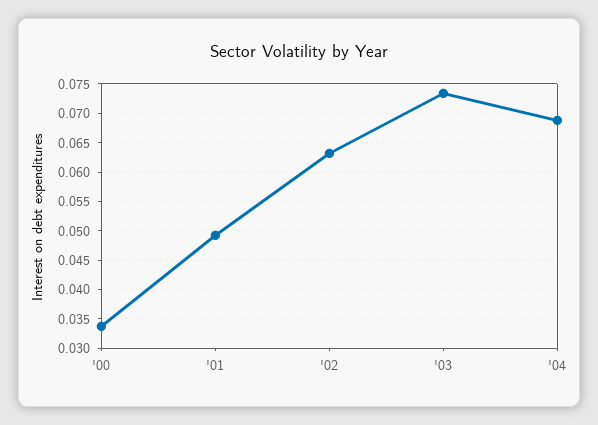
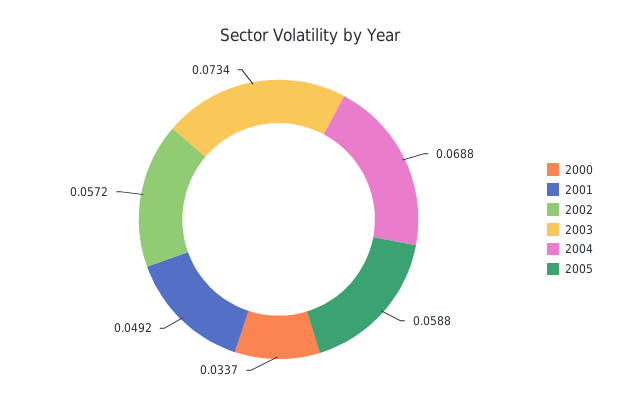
'02: 0.0625 -> 0.0572
2005: none -> 0.0588

